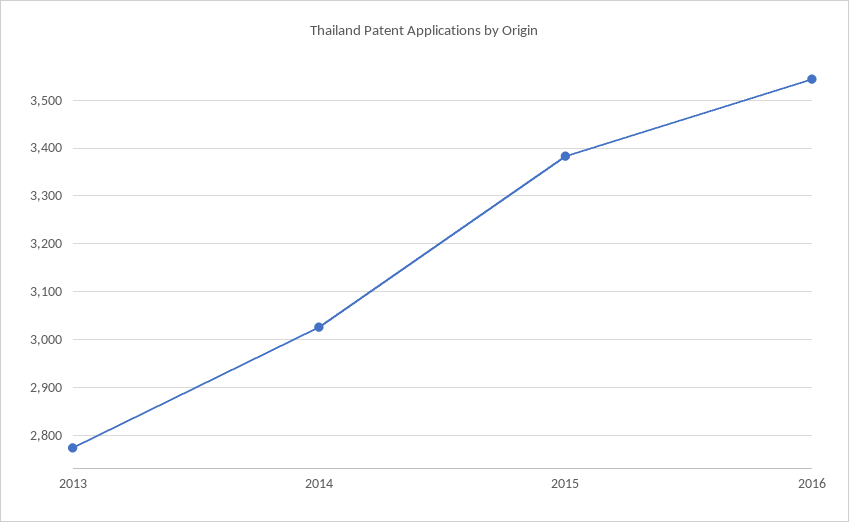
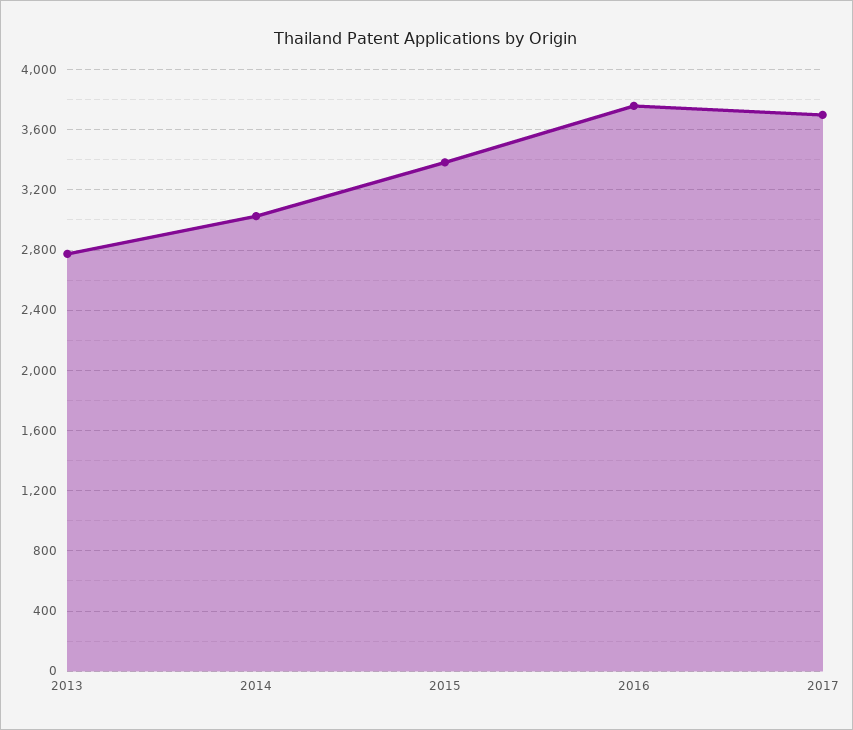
2016: 3540 -> 3750
2017: none -> 3700

